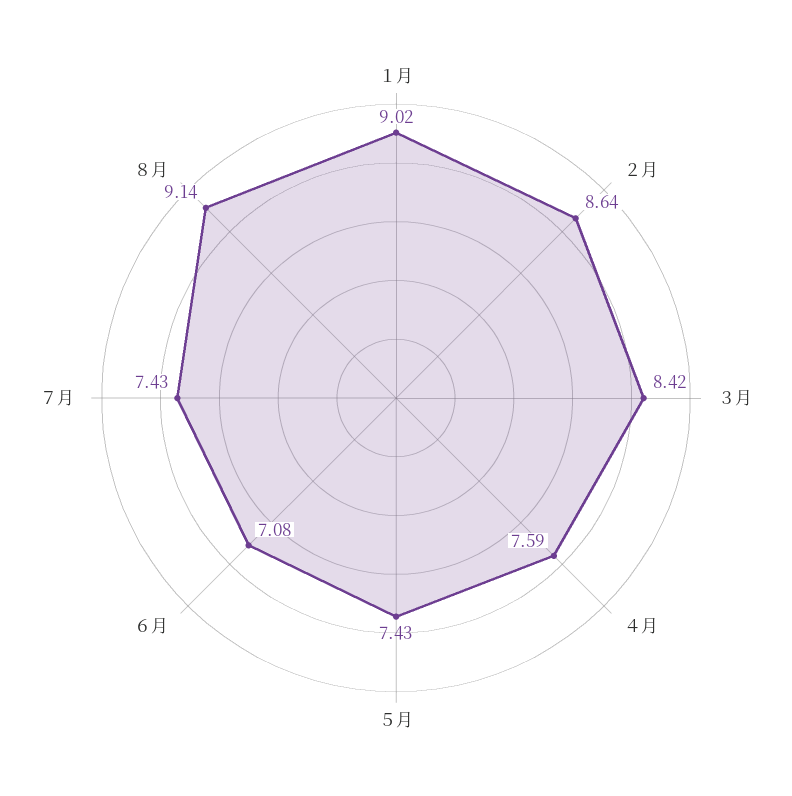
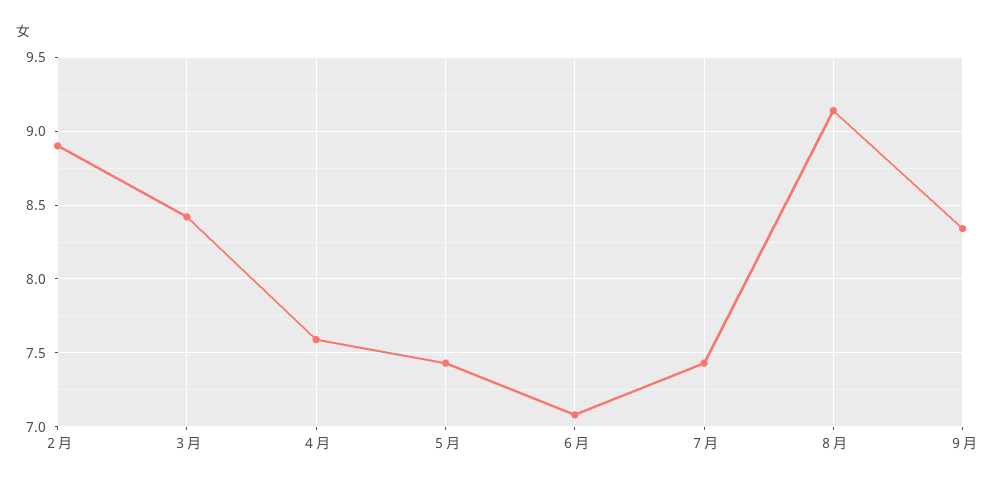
１月: 9.02 -> none
２月: 8.64 -> 8.9
９月: none -> 8.35

